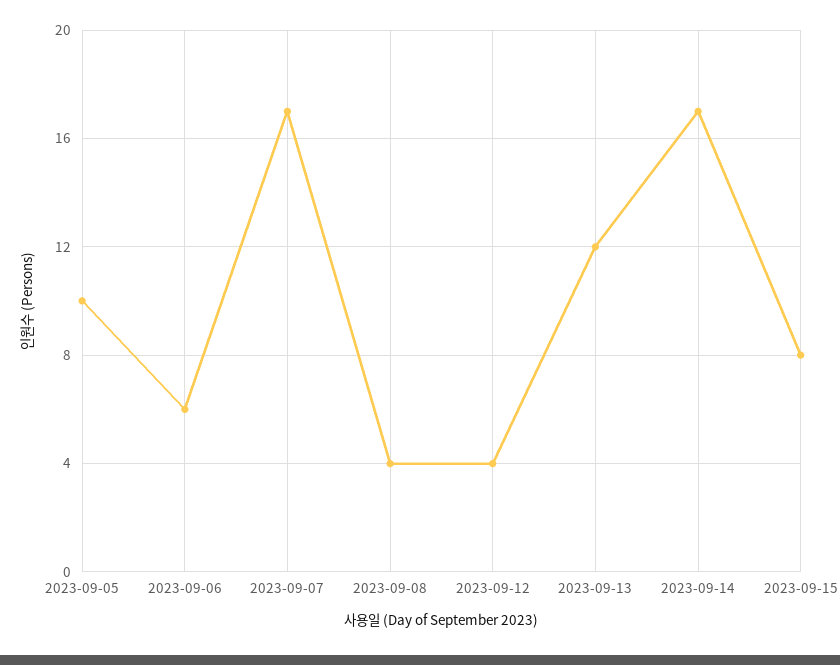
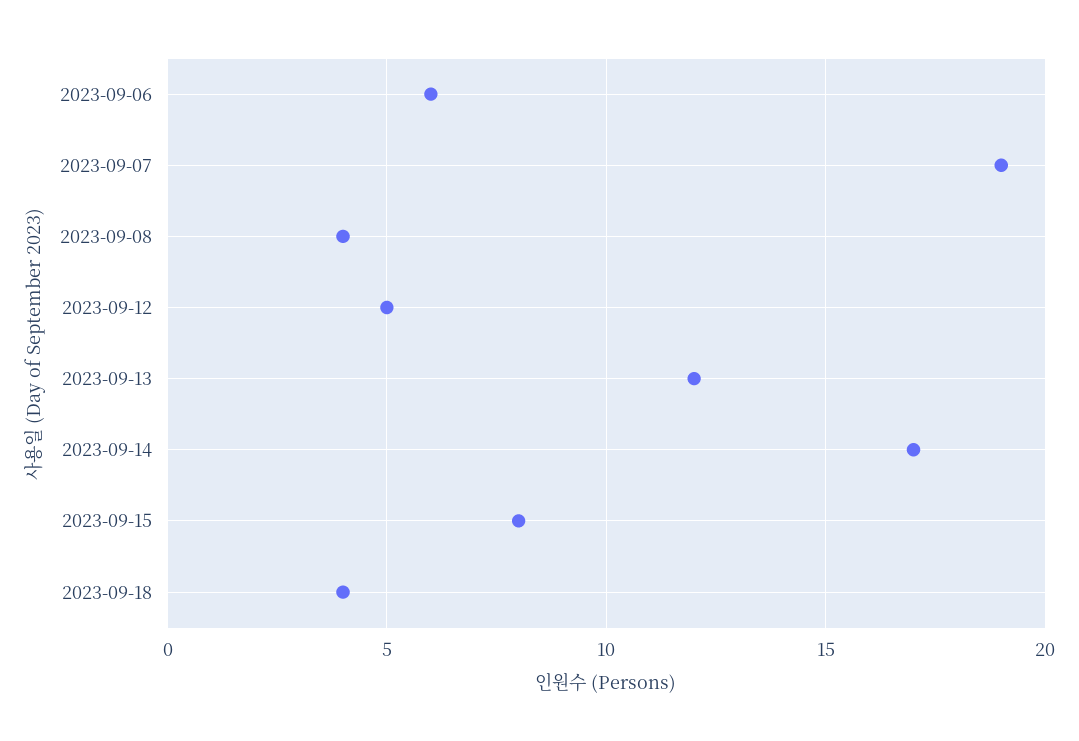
2023-09-05: 10 -> none
2023-09-07: 17 -> 19
2023-09-12: 4 -> 5
2023-09-18: none -> 4

